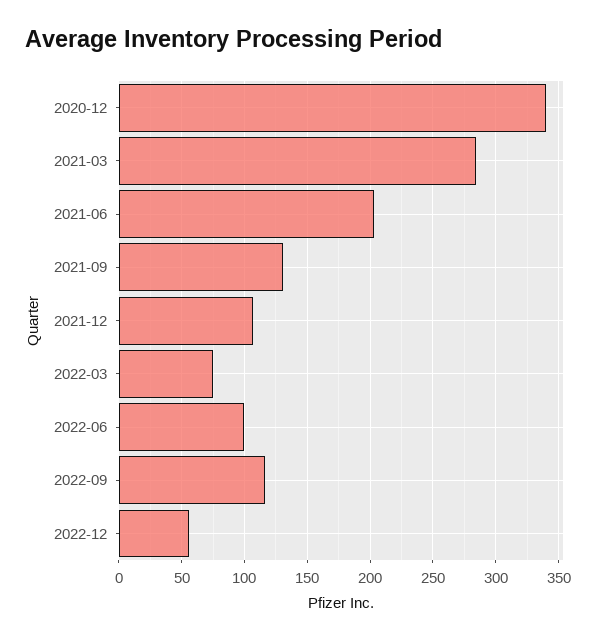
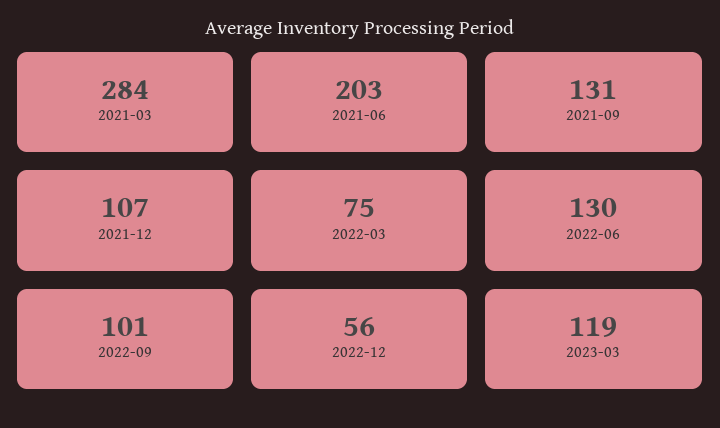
2020-12: 340 -> none
2022-06: 100 -> 130
2022-09: 115 -> 101
2023-03: none -> 119

